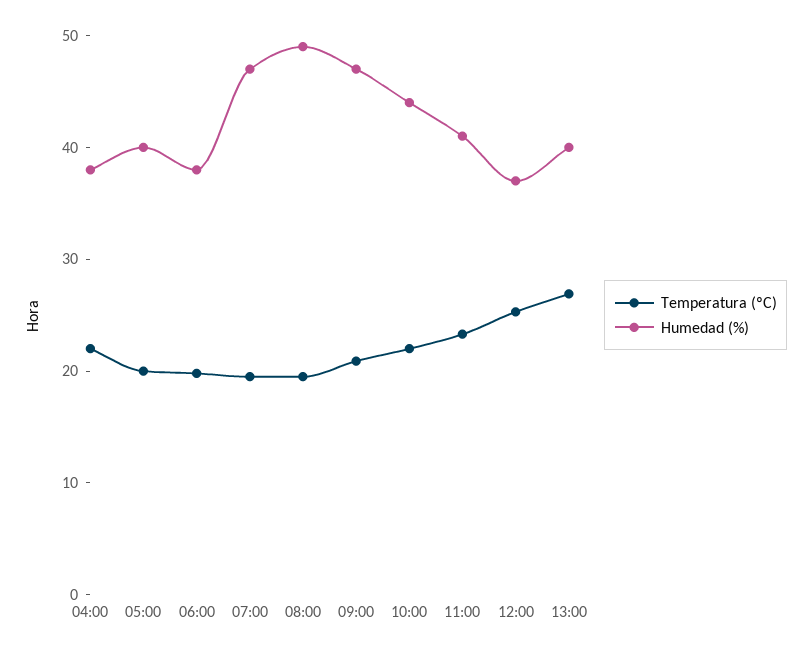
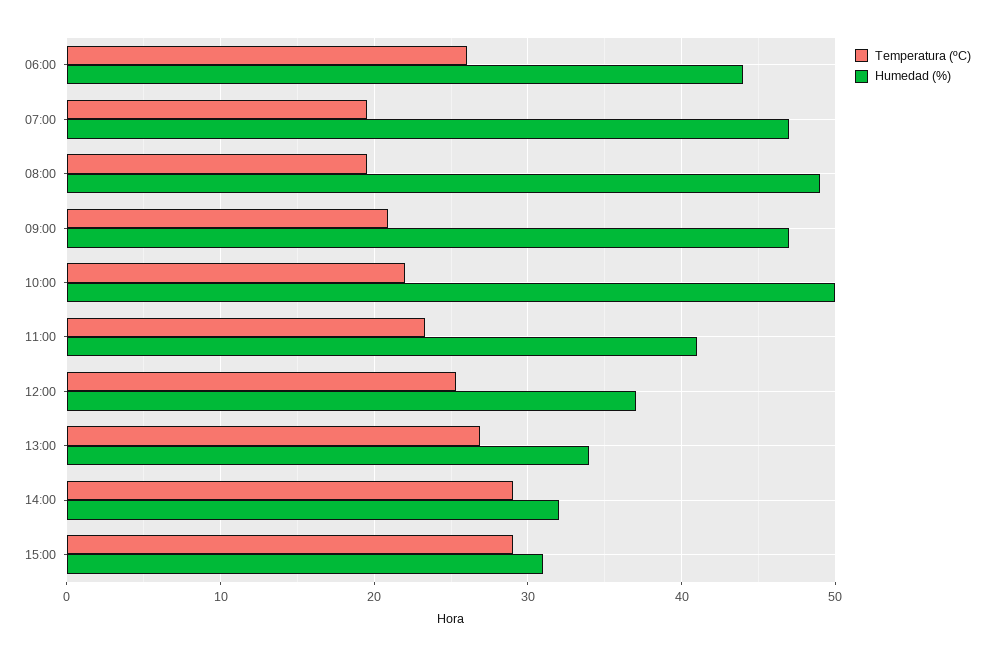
Temperatura (ºC), 04:00: 22 -> none
Humedad (%), 04:00: 38 -> none
Temperatura (ºC), 05:00: 20 -> none
Humedad (%), 05:00: 40 -> none
Temperatura (ºC), 06:00: 20 -> 26
Humedad (%), 06:00: 38 -> 44
Humedad (%), 10:00: 44 -> 50
Humedad (%), 13:00: 40 -> 34
Temperatura (ºC), 14:00: none -> 29
Humedad (%), 14:00: none -> 32
Temperatura (ºC), 15:00: none -> 29
Humedad (%), 15:00: none -> 31

